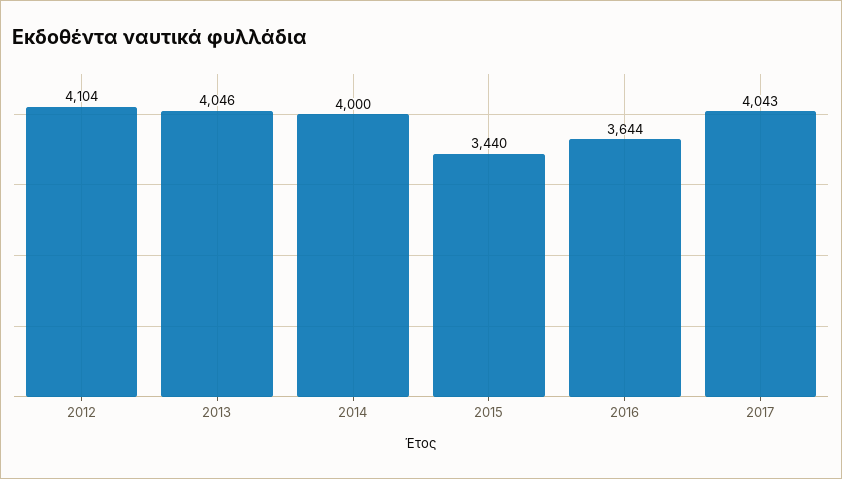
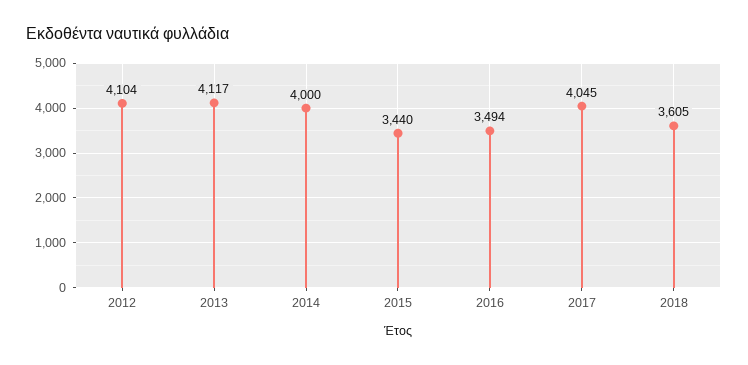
2013: 4046 -> 4117
2016: 3644 -> 3494
2017: 4043 -> 4045
2018: none -> 3605

